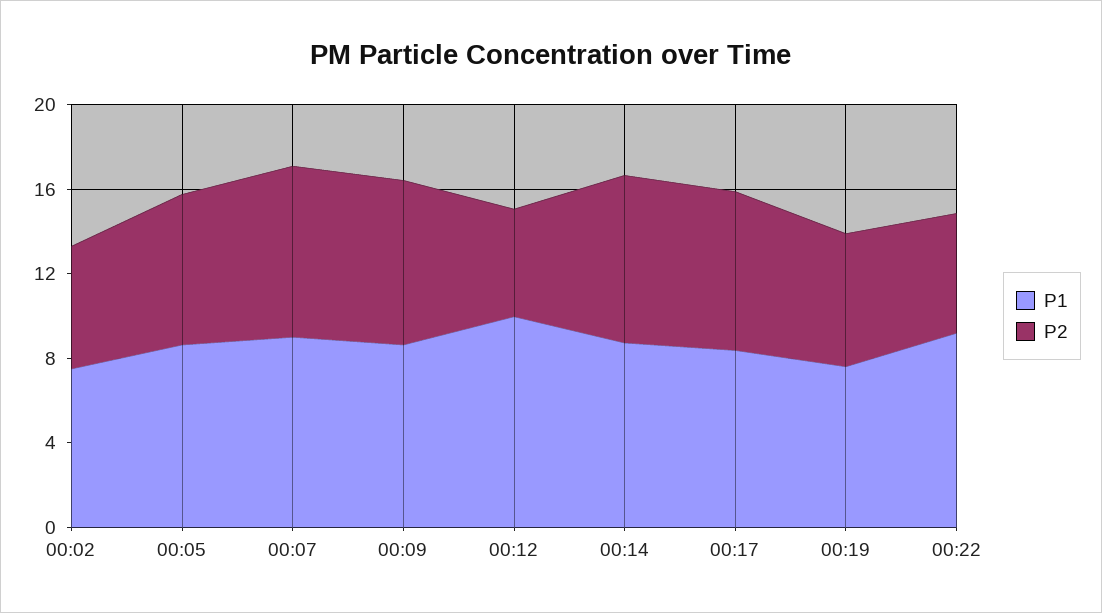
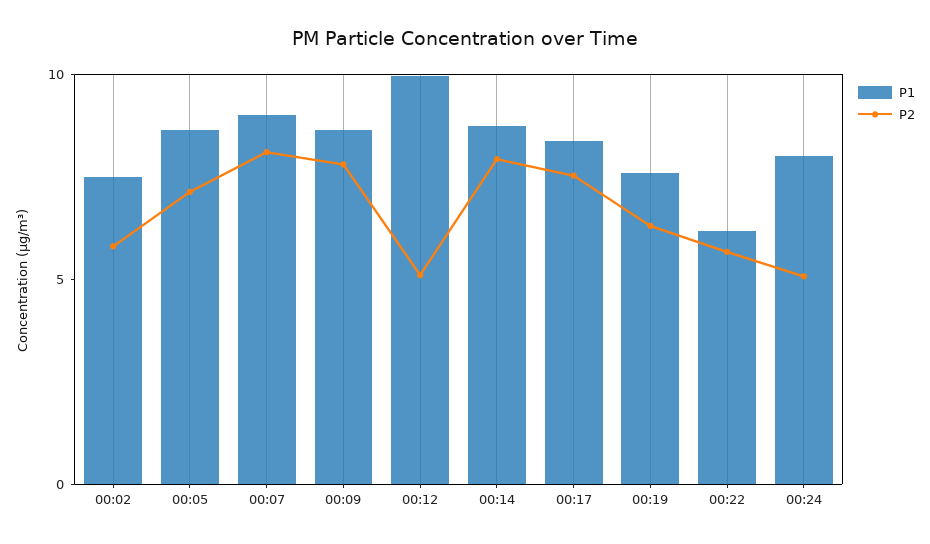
P1, 00:22: 9 -> 6
P1, 00:24: none -> 8
P2, 00:24: none -> 5

